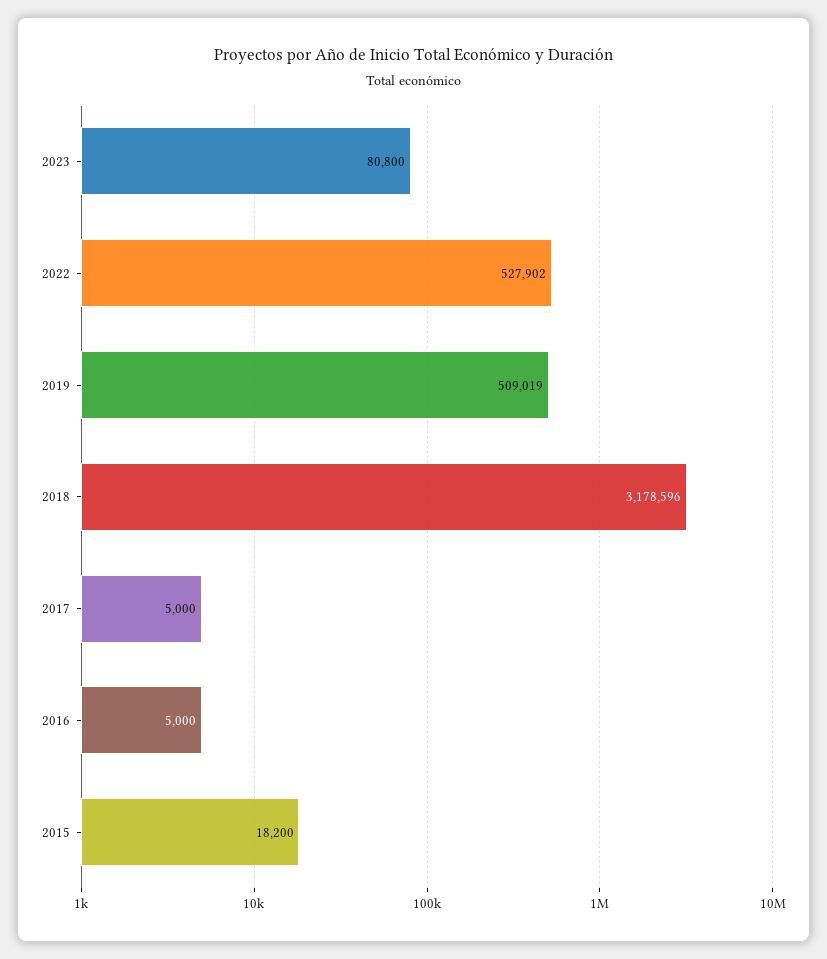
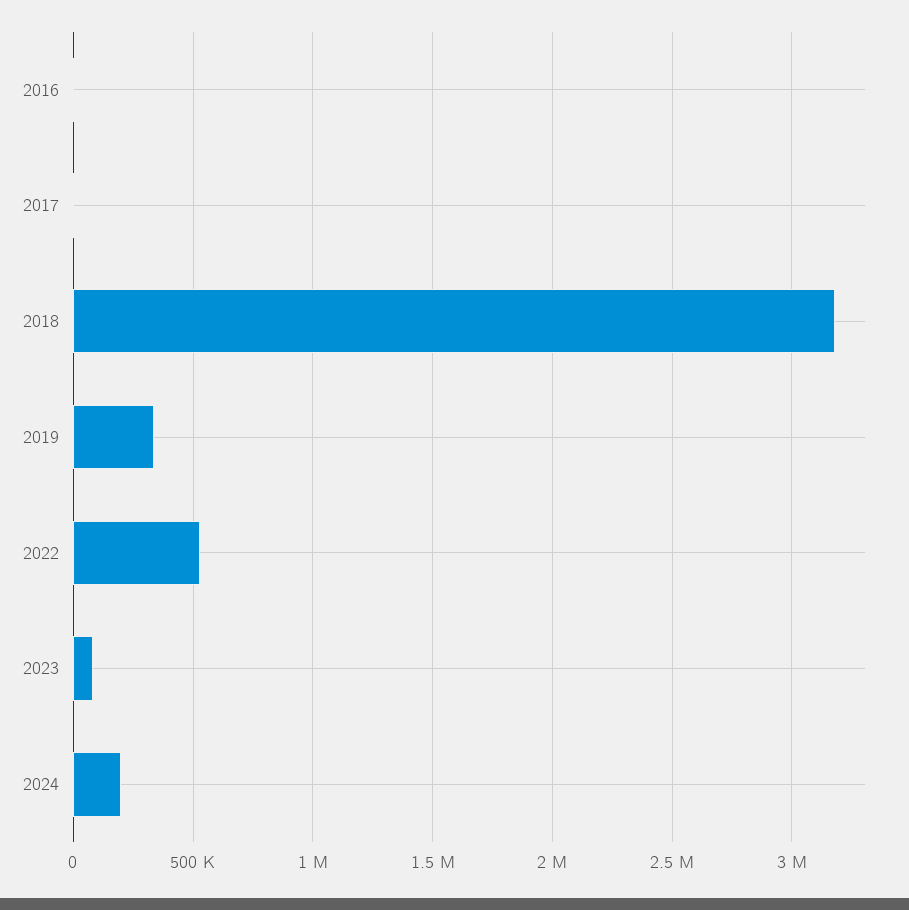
2019: 509019 -> 350000
2015: 18200 -> none
2024: none -> 200000

